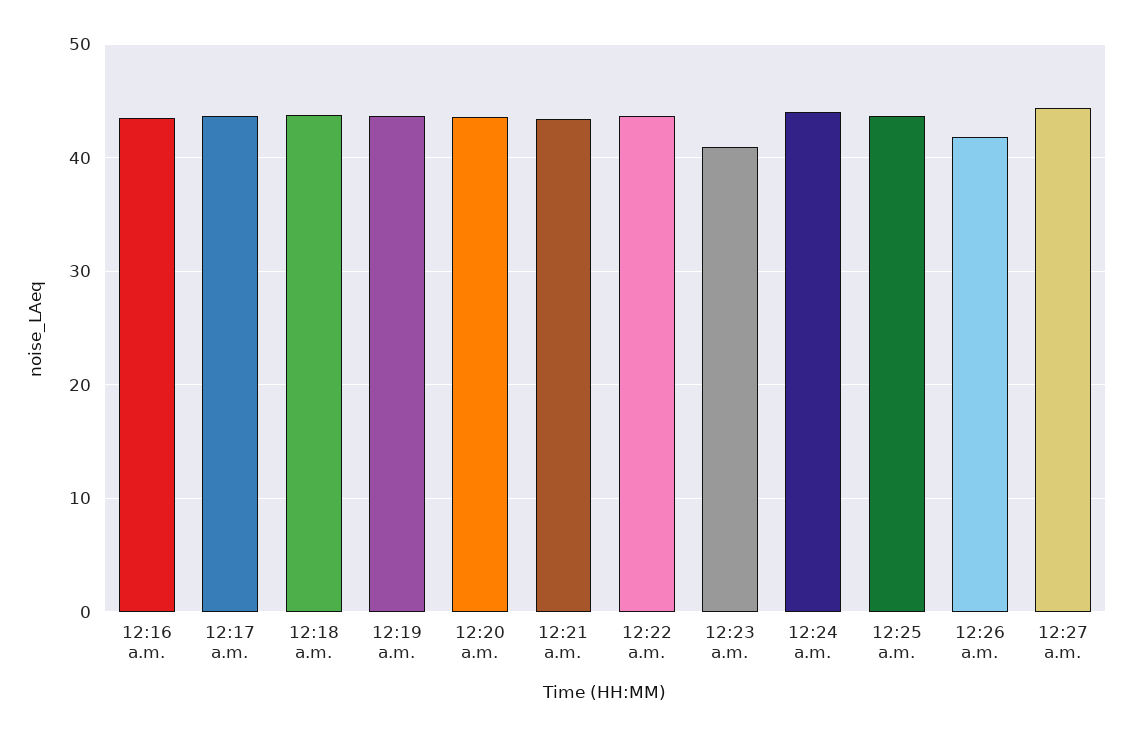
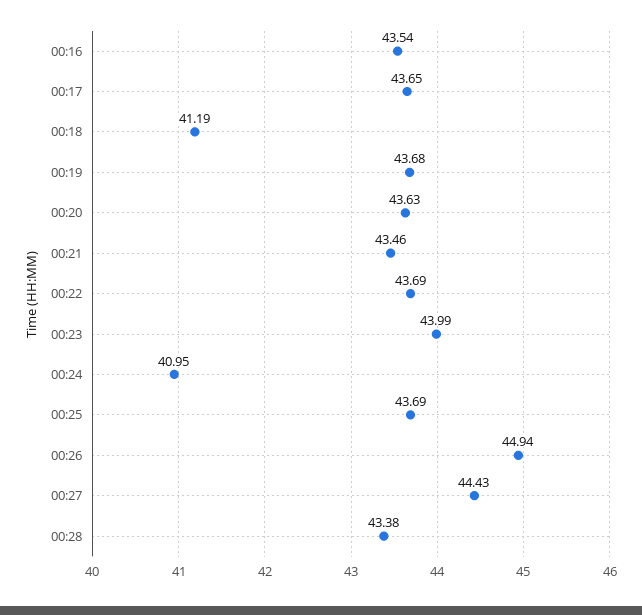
12:18 a.m.: 44 -> 41.19
12:23 a.m.: 41 -> 43.99
12:24 a.m.: 44 -> 40.95
12:26 a.m.: 42 -> 44.94
00:28: none -> 43.38

